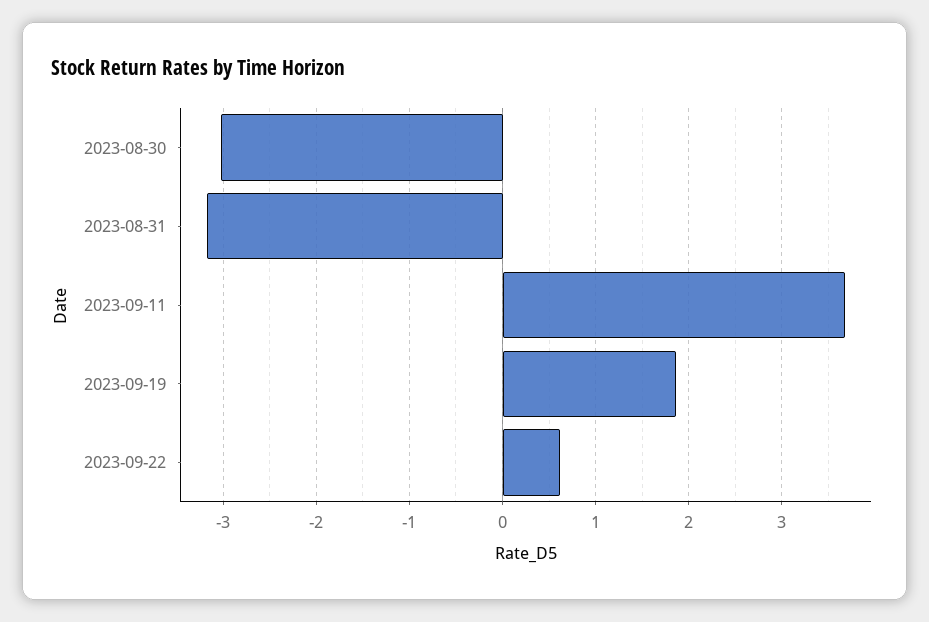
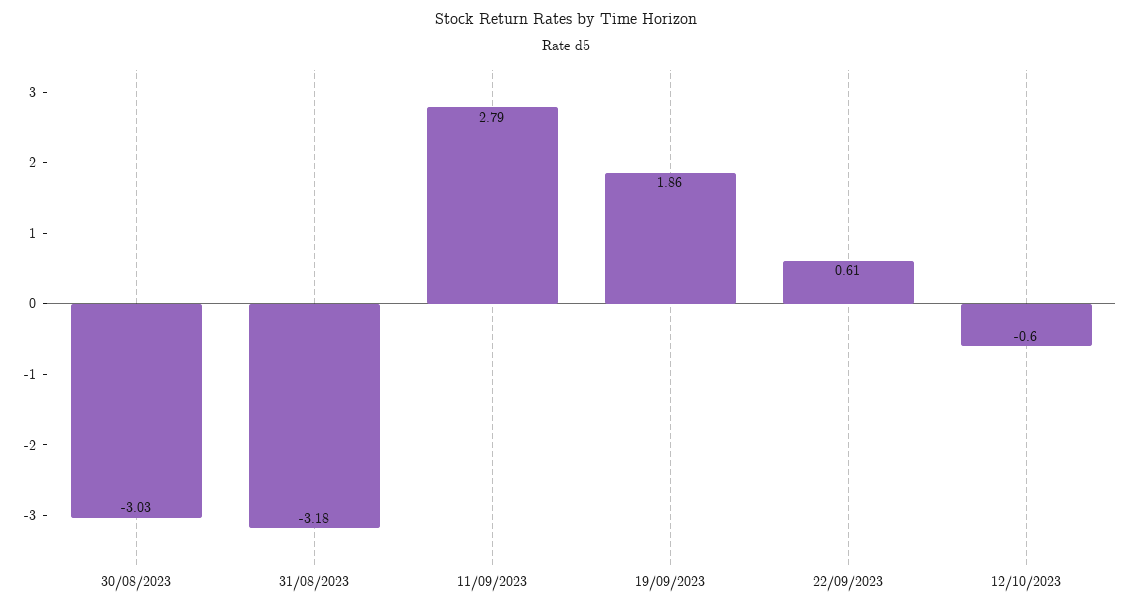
2023-09-11: 3.7 -> 2.79
12/10/2023: none -> -0.6

